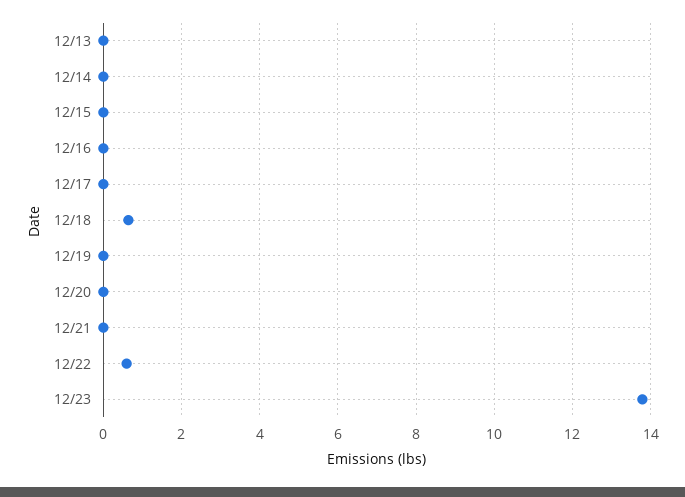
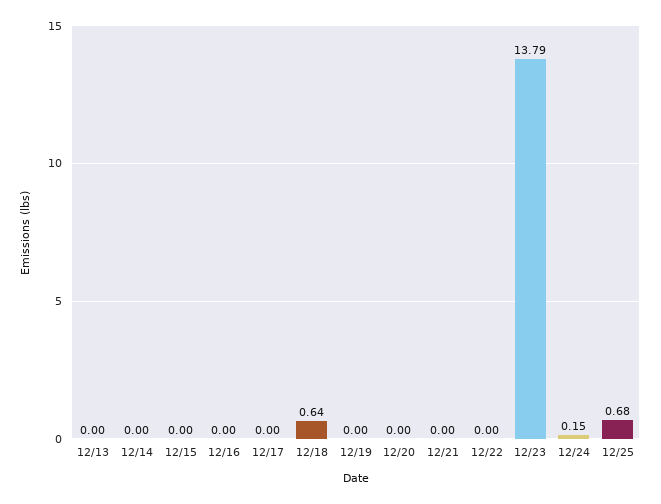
12/22: 0.6 -> 0
12/24: none -> 0.15
12/25: none -> 0.68

